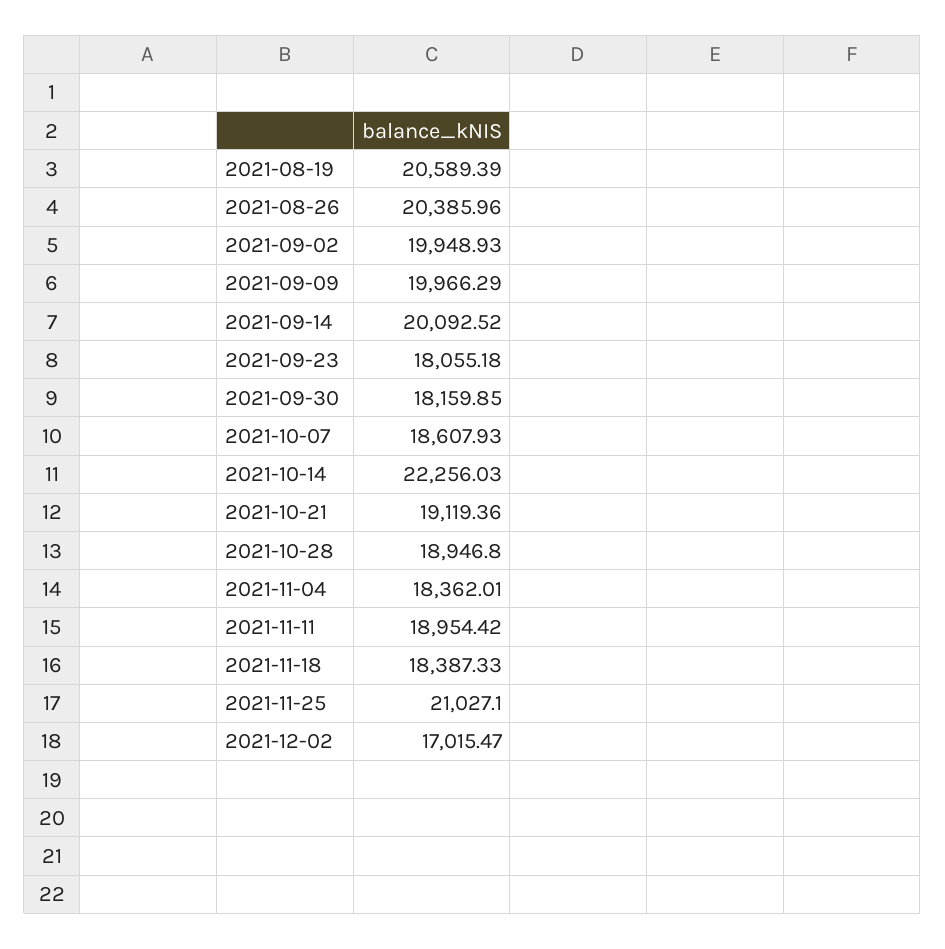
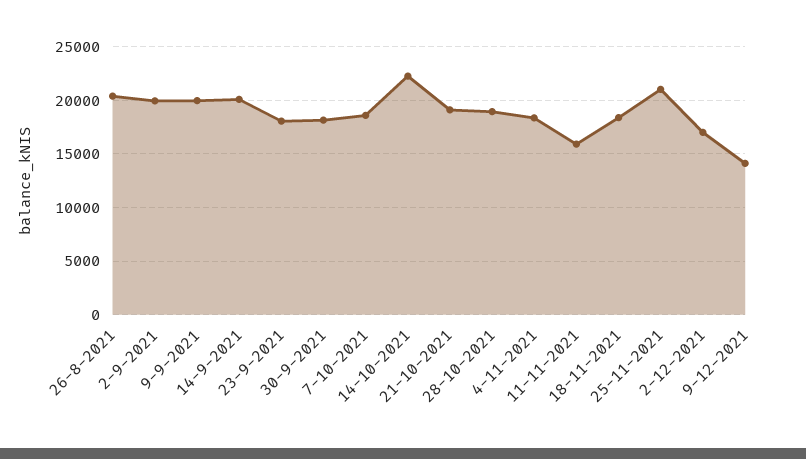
2021-08-19: 20589.39 -> none
2021-11-11: 18954.42 -> 16000
9-12-2021: none -> 14000

